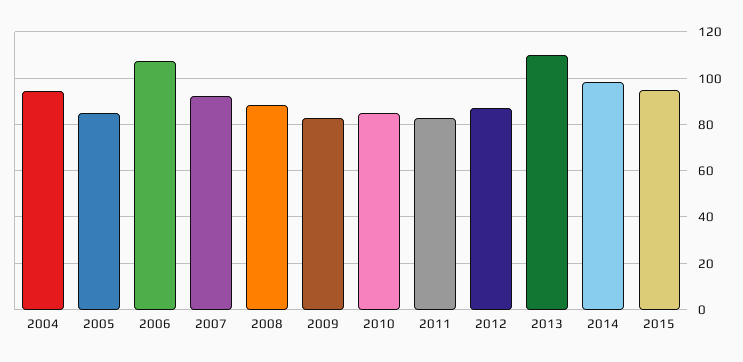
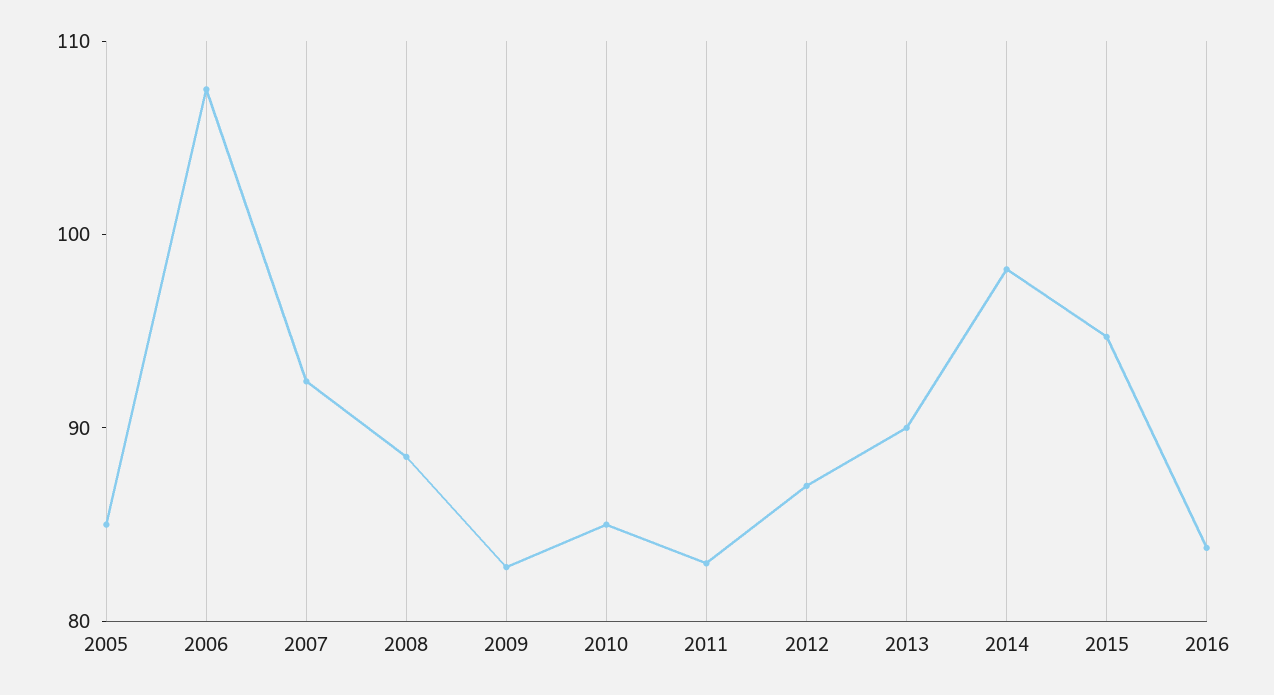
2004: 95 -> none
2013: 110 -> 90
2016: none -> 84

